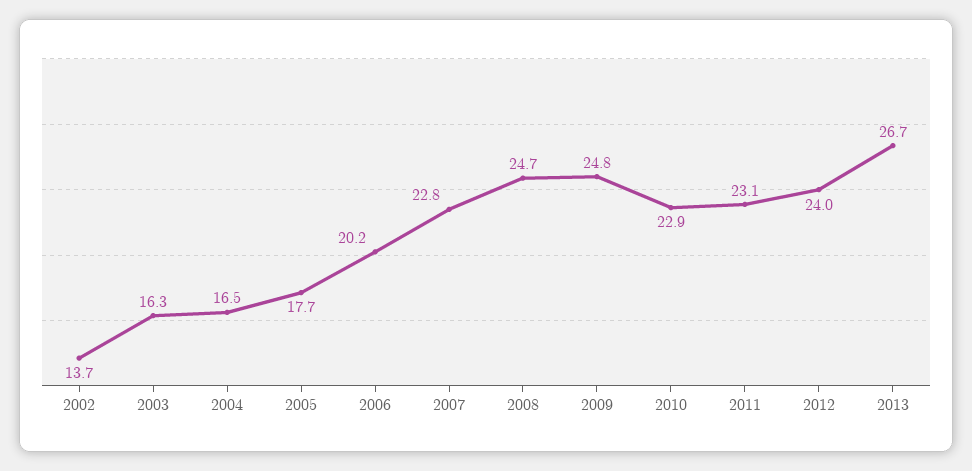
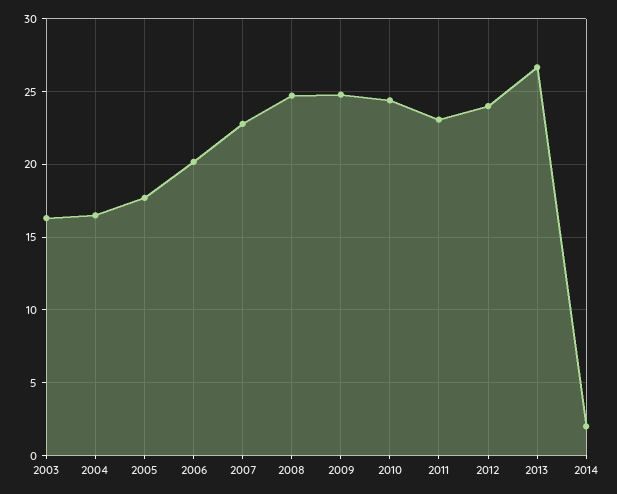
2002: 13.7 -> none
2010: 22.9 -> 24.5
2014: none -> 2

